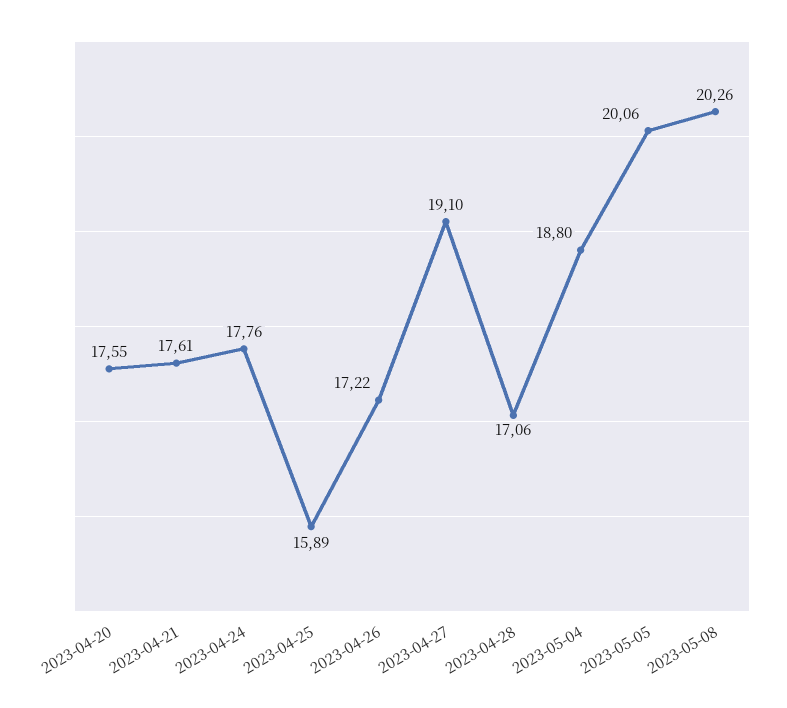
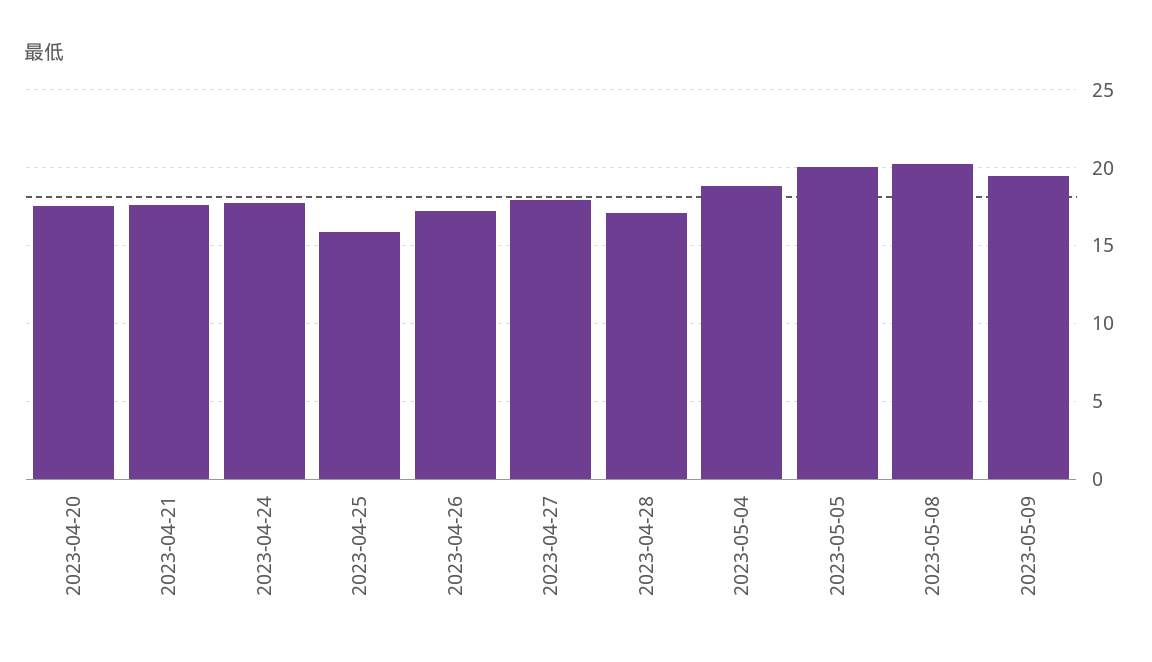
2023-04-27: 19.1 -> 18
2023-05-09: none -> 19.5

